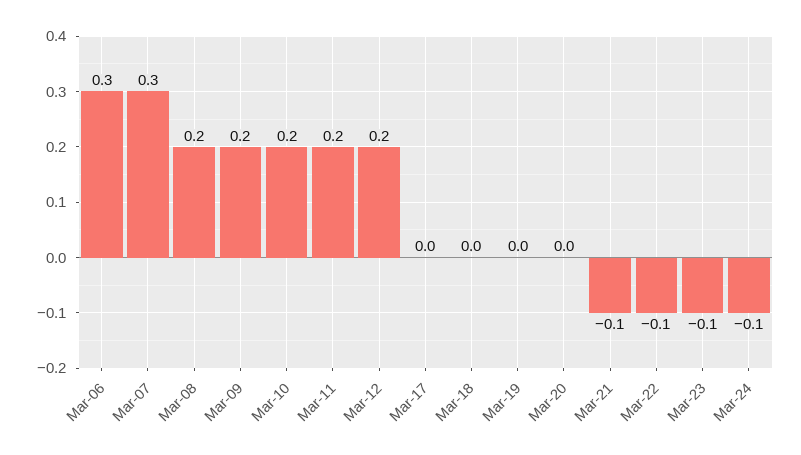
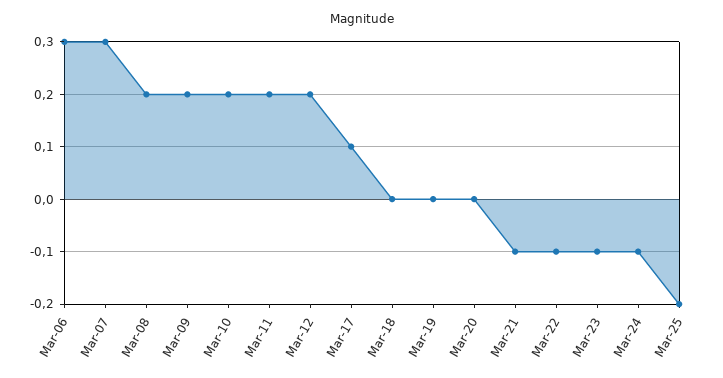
Mar-17: 0 -> 0.1
Mar-25: none -> -0.2

